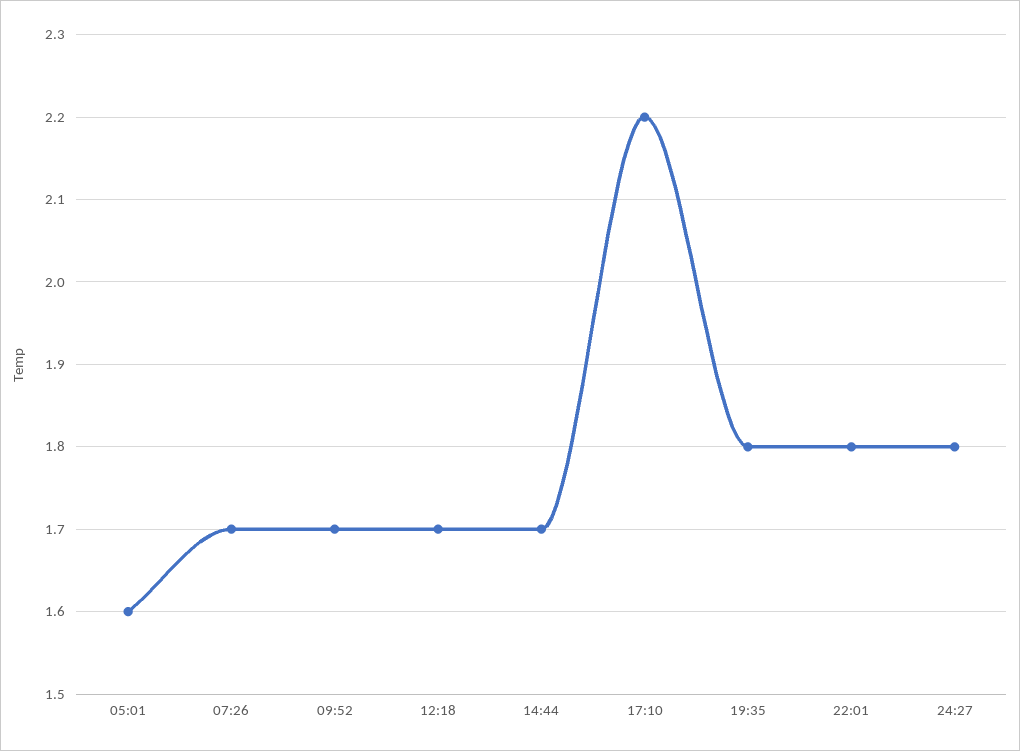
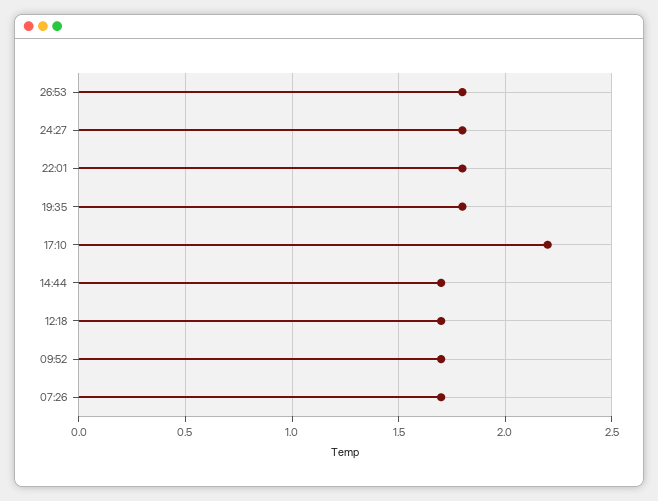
05:01: 1.6 -> none
26:53: none -> 1.8

